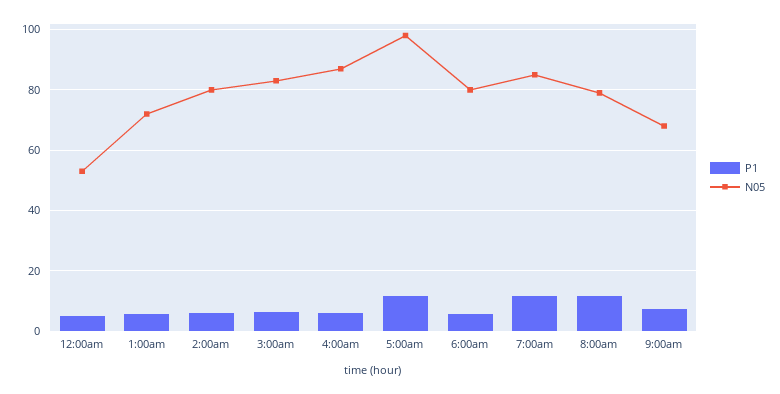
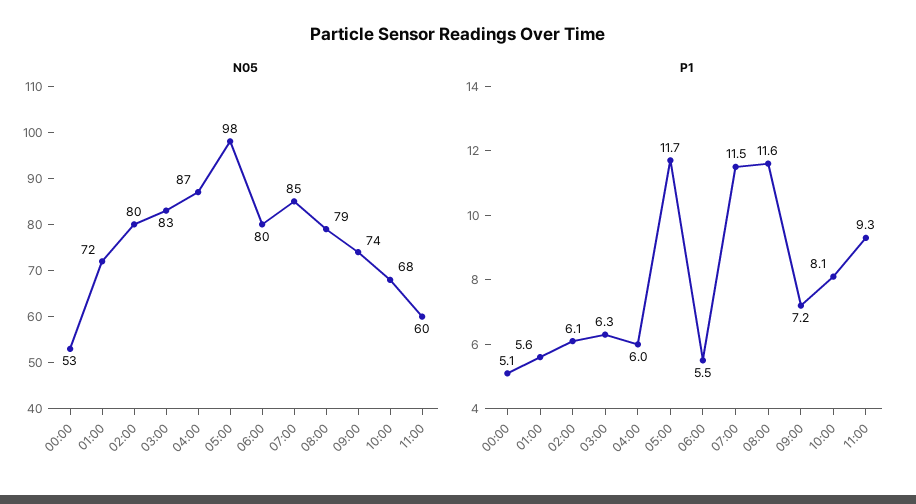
N05, 9:00am: 68 -> 74
N05, 10:00: none -> 68
N05, 11:00: none -> 60
P1, 10:00: none -> 8.1
P1, 11:00: none -> 9.3

